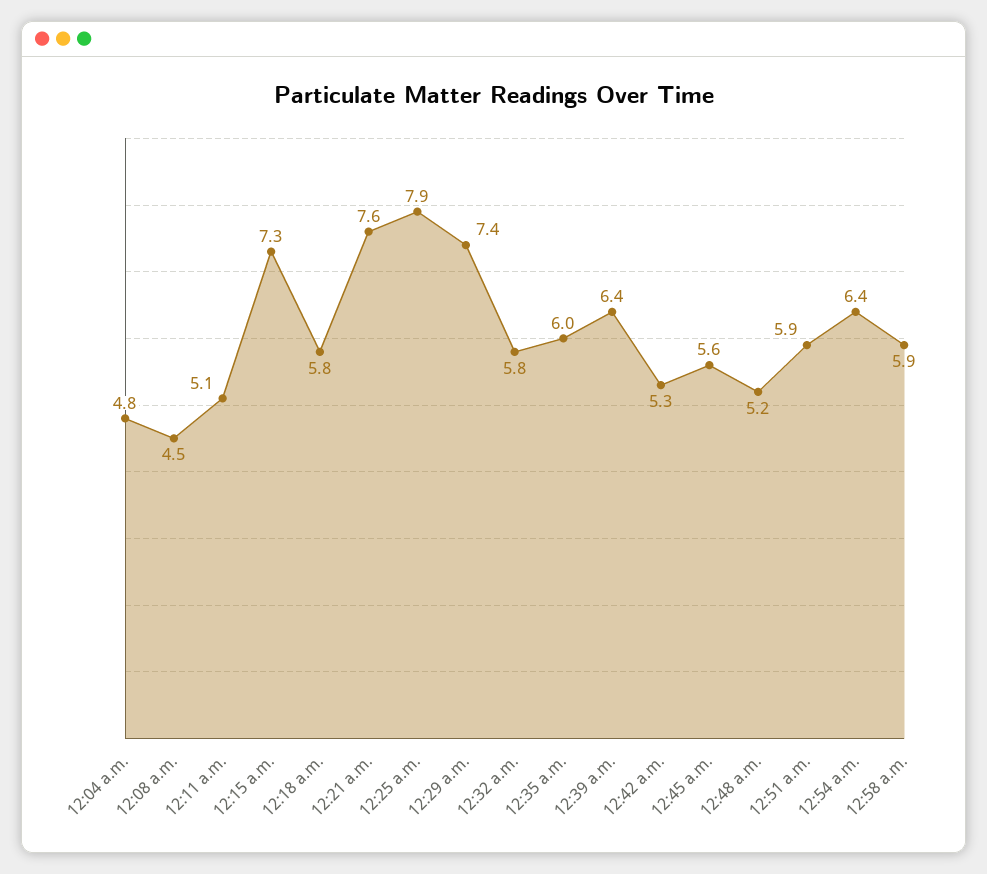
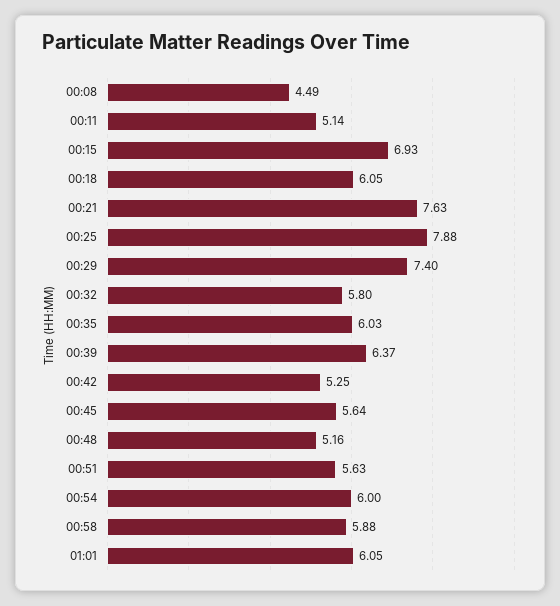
12:04 a.m.: 4.8 -> none
12:15 a.m.: 7.3 -> 6.93
12:18 a.m.: 5.8 -> 6.05
12:51 a.m.: 5.9 -> 5.63
12:54 a.m.: 6.4 -> 6
01:01: none -> 6.05

